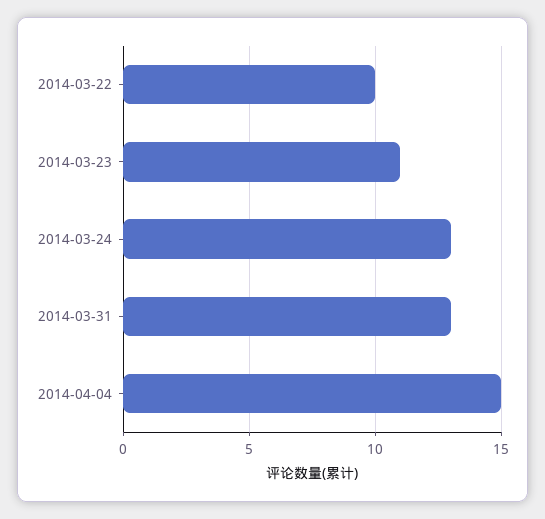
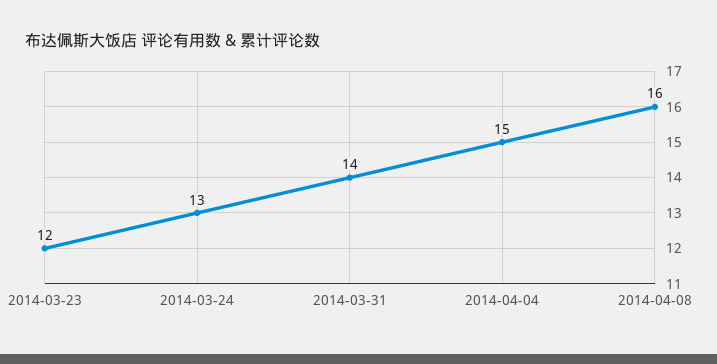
2014-03-22: 10 -> none
2014-03-23: 11 -> 12
2014-03-31: 13 -> 14
2014-04-08: none -> 16

